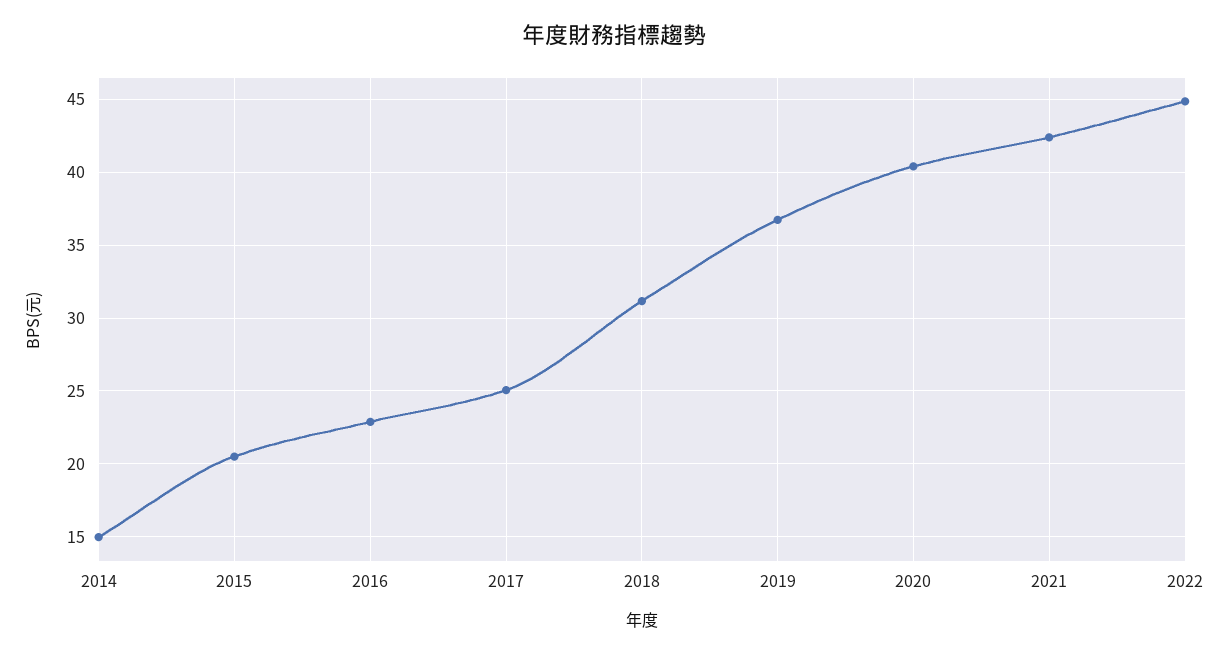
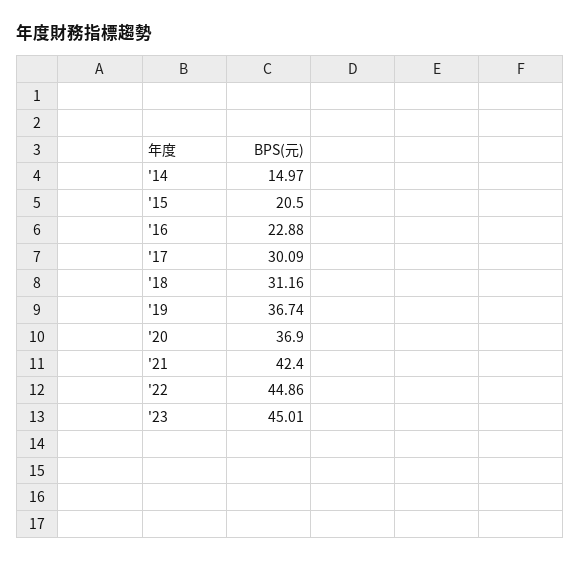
2017: 25 -> 30.09
2020: 40.5 -> 36.9
'23: none -> 45.01

